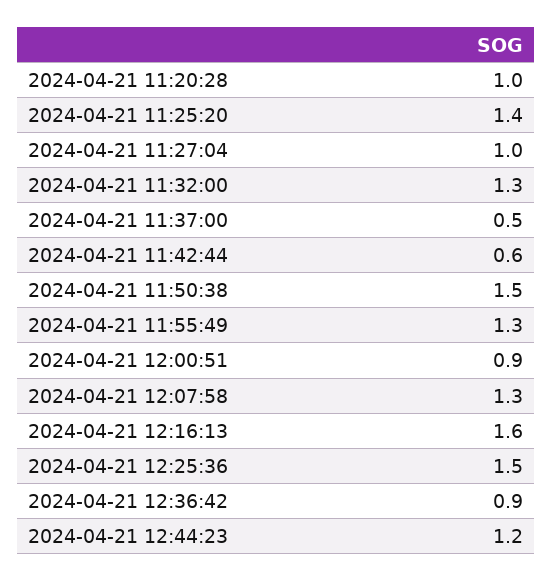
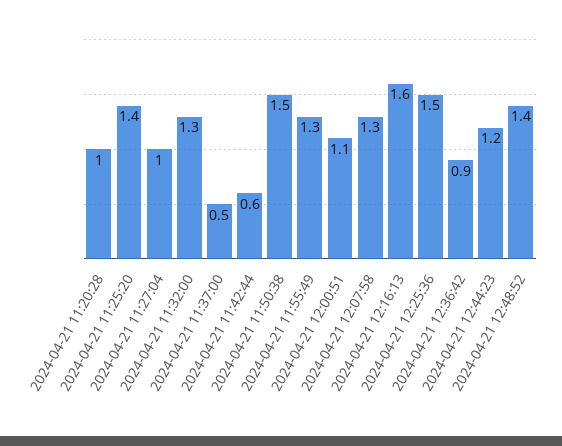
2024-04-21 12:00:51: 0.9 -> 1.1
2024-04-21 12:48:52: none -> 1.4

